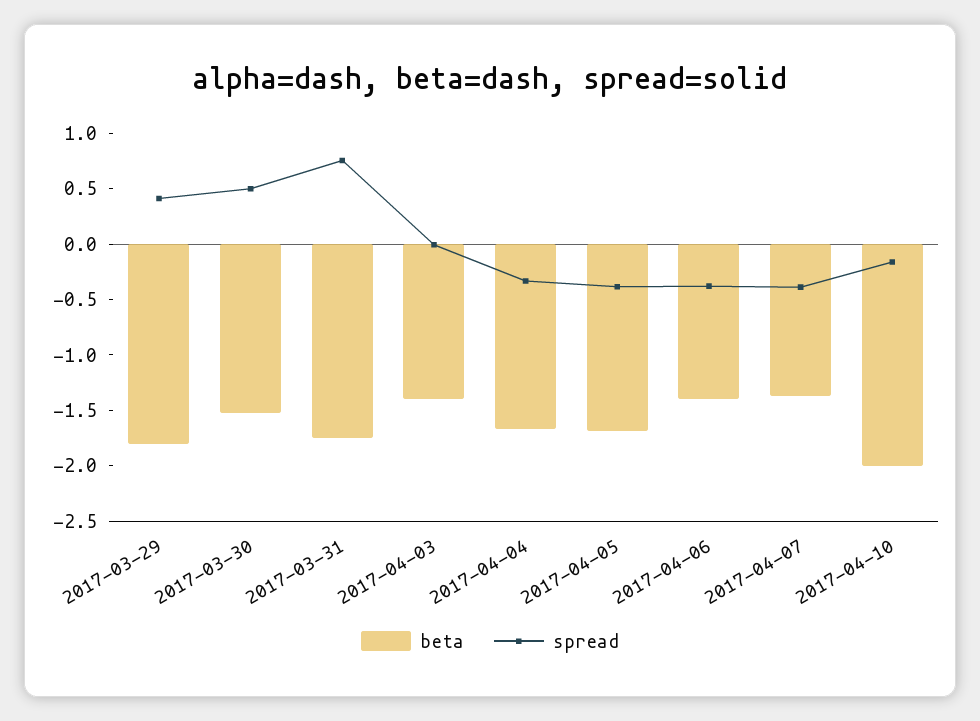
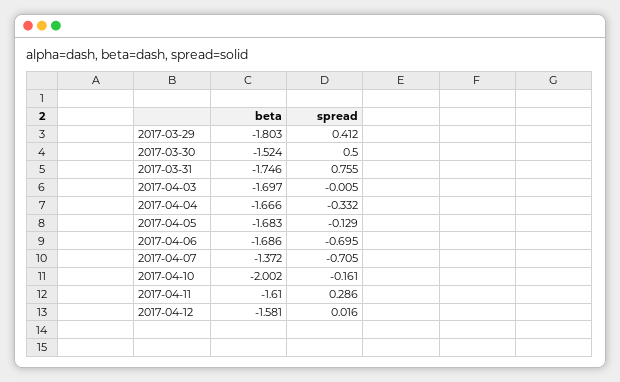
beta, 2017-04-03: -1.4 -> -1.697
spread, 2017-04-05: -0.4 -> -0.129
beta, 2017-04-06: -1.4 -> -1.686
spread, 2017-04-06: -0.4 -> -0.695
spread, 2017-04-07: -0.4 -> -0.705
beta, 2017-04-11: none -> -1.61
spread, 2017-04-11: none -> 0.286
beta, 2017-04-12: none -> -1.581
spread, 2017-04-12: none -> 0.016

